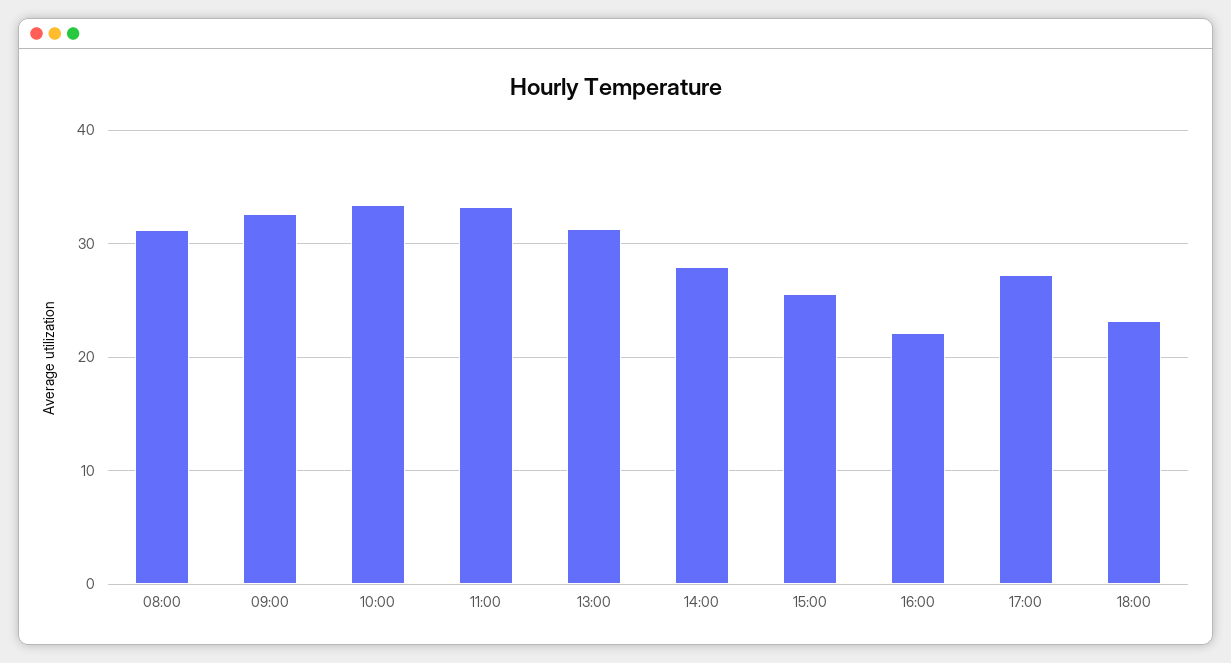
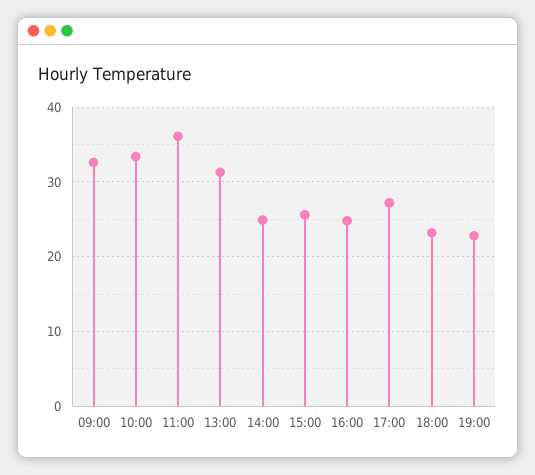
08:00: 31 -> none
11:00: 33 -> 36
14:00: 28 -> 25
16:00: 22 -> 25
19:00: none -> 23

